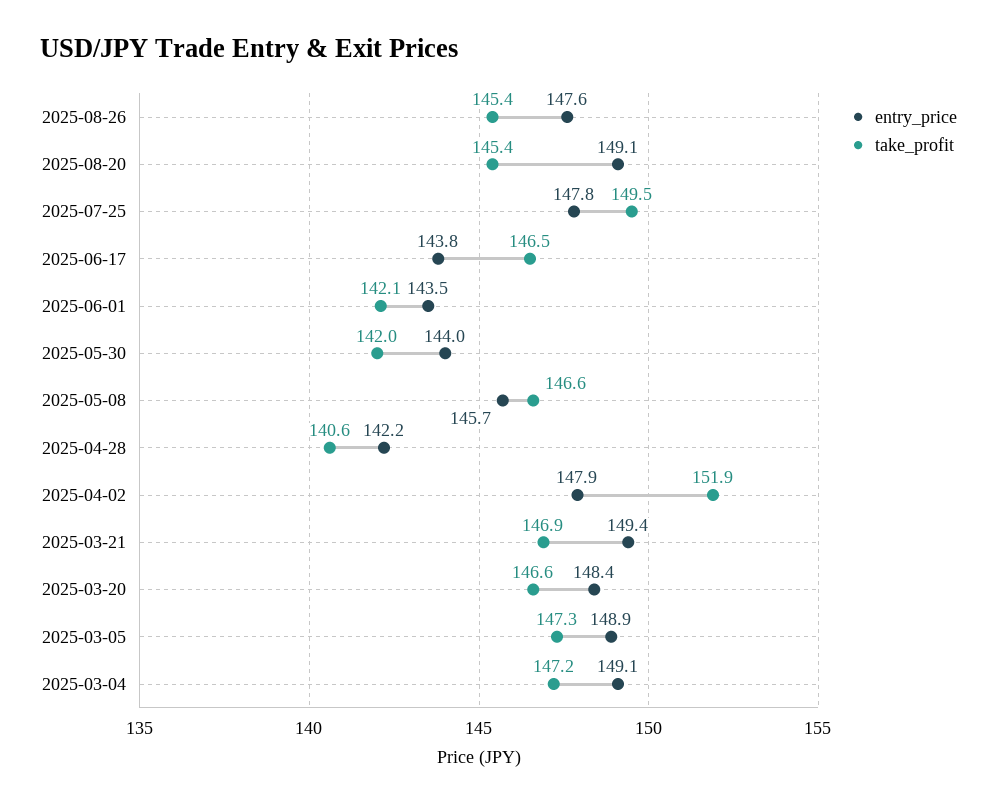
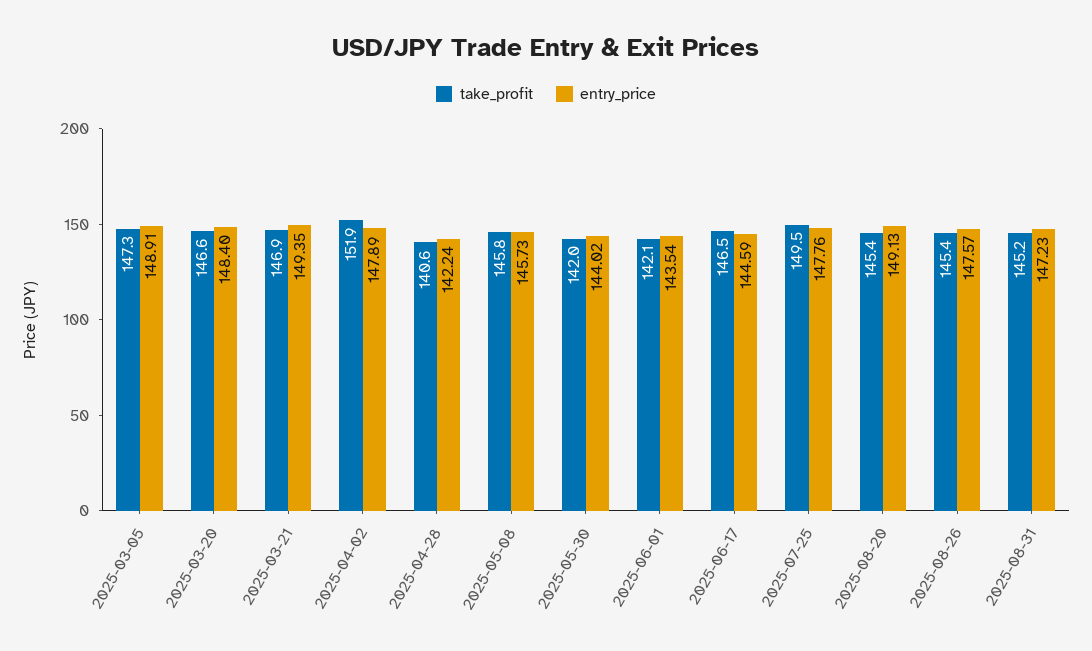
entry_price, 2025-06-17: 143.8 -> 144.59
take_profit, 2025-05-08: 146.6 -> 145.8
entry_price, 2025-03-04: 149.1 -> none
take_profit, 2025-03-04: 147.2 -> none
take_profit, 2025-08-31: none -> 145.2
entry_price, 2025-08-31: none -> 147.23

